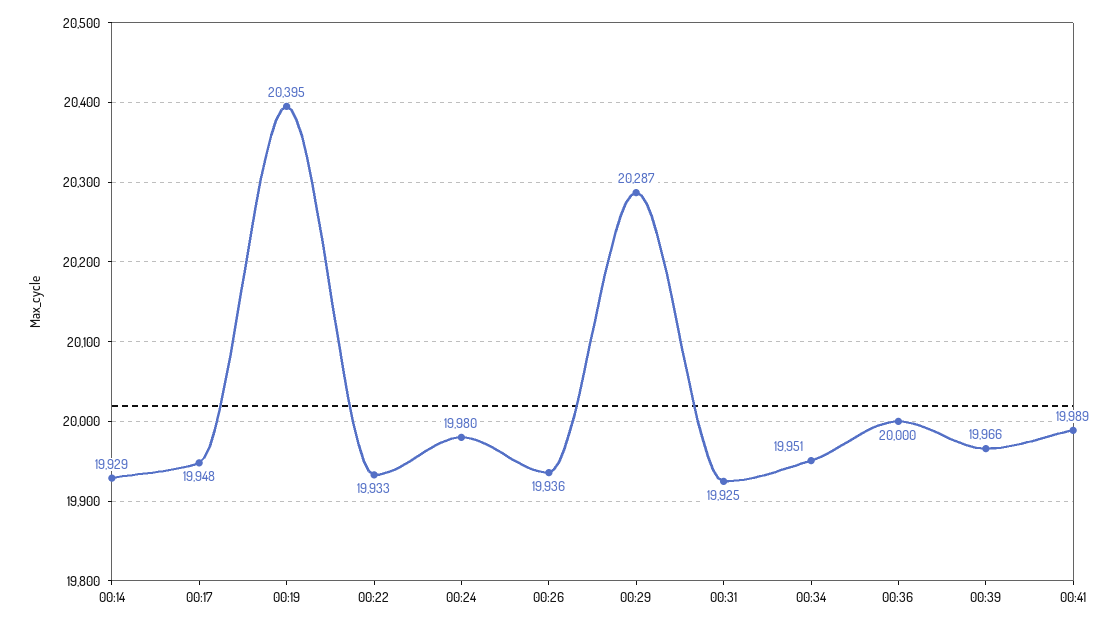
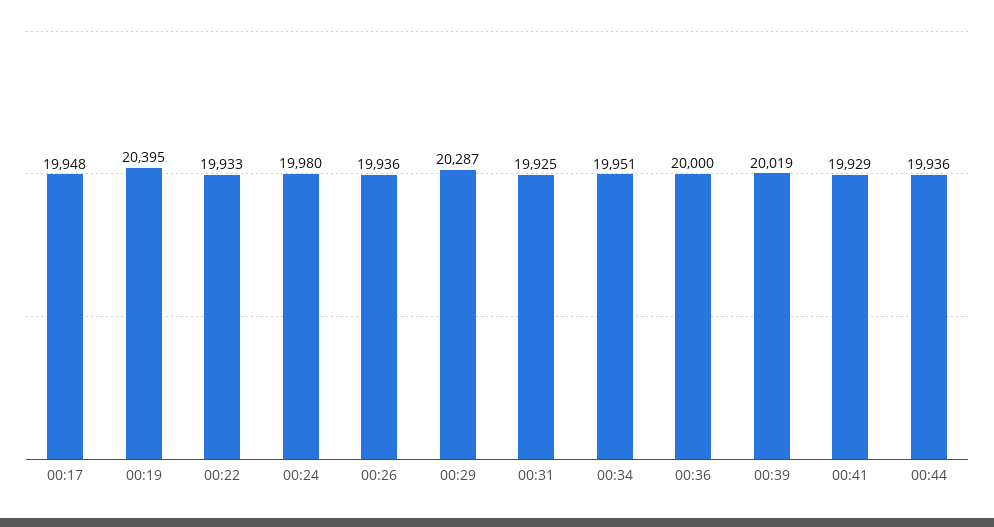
00:14: 19929 -> none
00:39: 19966 -> 20019
00:41: 19989 -> 19929
00:44: none -> 19936

